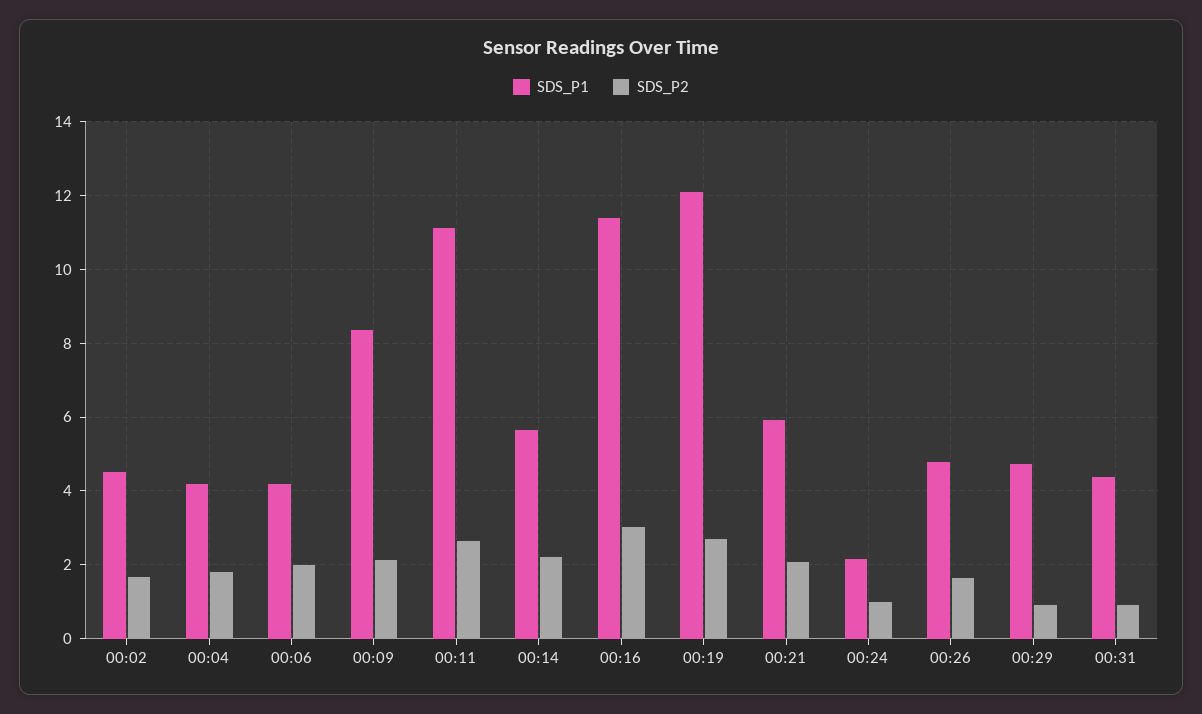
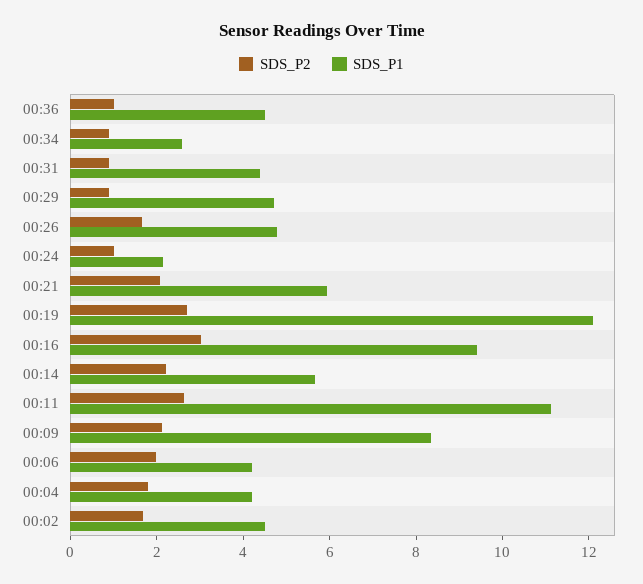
SDS_P1, 00:16: 11.4 -> 9.5
SDS_P2, 00:36: none -> 1
SDS_P1, 00:36: none -> 4.5
SDS_P2, 00:34: none -> 1
SDS_P1, 00:34: none -> 2.5

